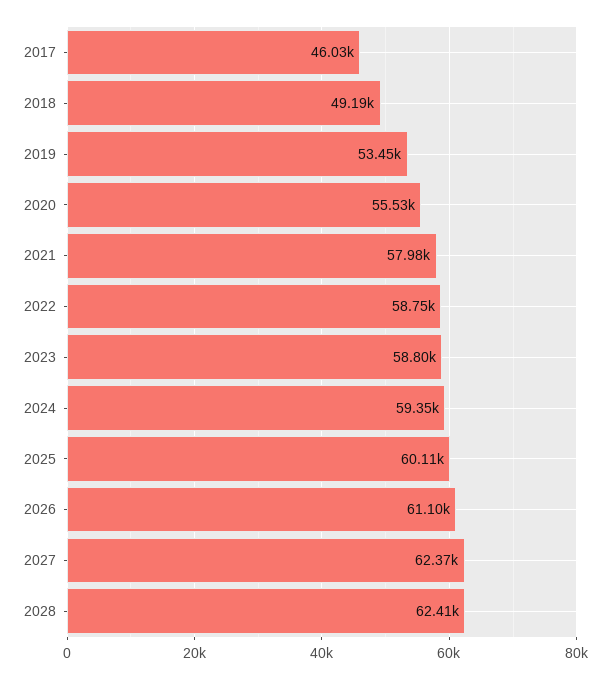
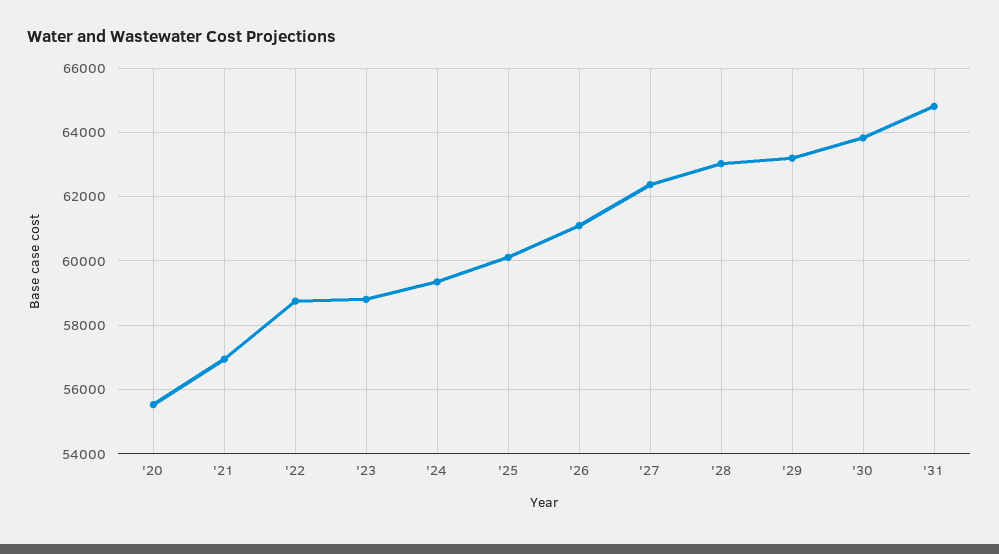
2017: 46030 -> none
2018: 49190 -> none
2019: 53450 -> none
2021: 57980 -> 57000
2028: 62410 -> 63000
'29: none -> 63200
'30: none -> 63800
'31: none -> 64800

